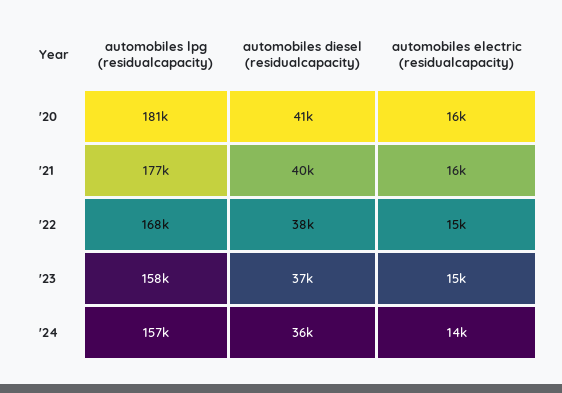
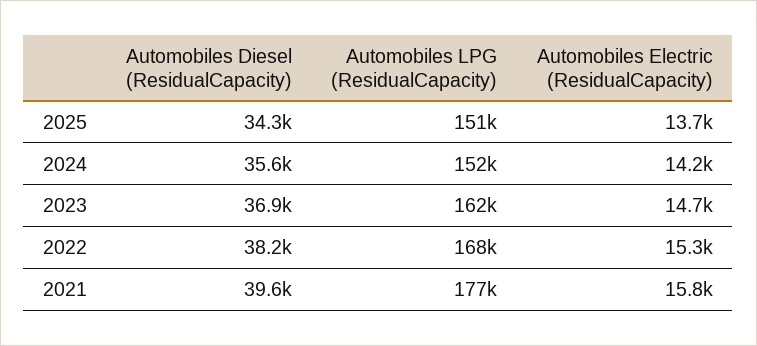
automobiles lpg (residualcapacity), '20: 181000 -> none
automobiles diesel (residualcapacity), '20: 41000 -> none
automobiles electric (residualcapacity), '20: 16000 -> none
automobiles lpg (residualcapacity), '23: 158000 -> 162000
automobiles lpg (residualcapacity), '24: 157000 -> 152000
automobiles diesel (residualcapacity), 2025: none -> 34300
automobiles lpg (residualcapacity), 2025: none -> 151000
automobiles electric (residualcapacity), 2025: none -> 13700

